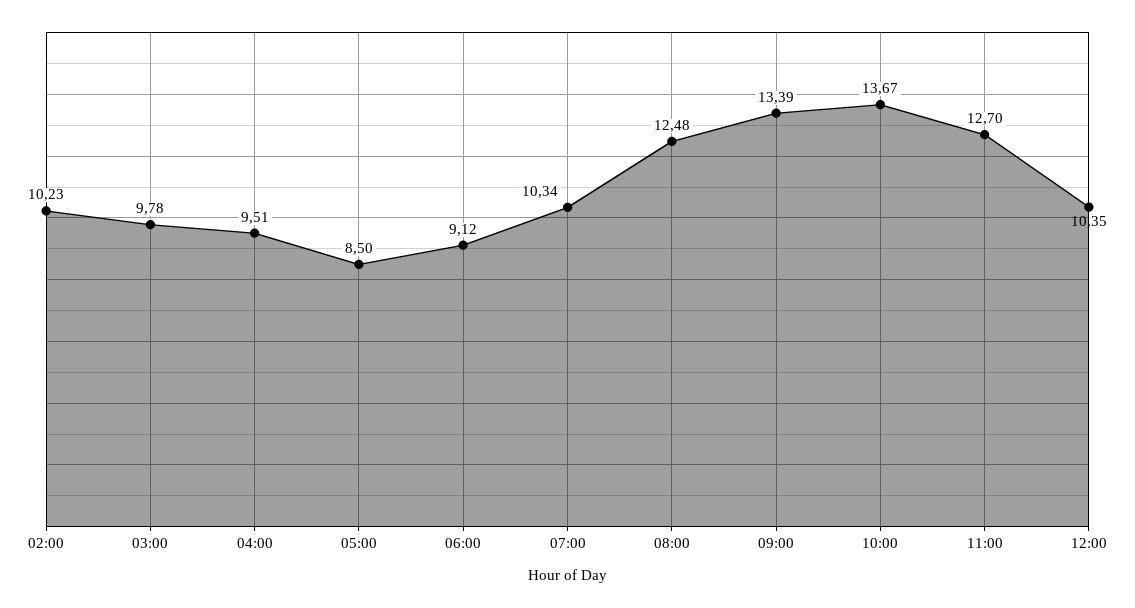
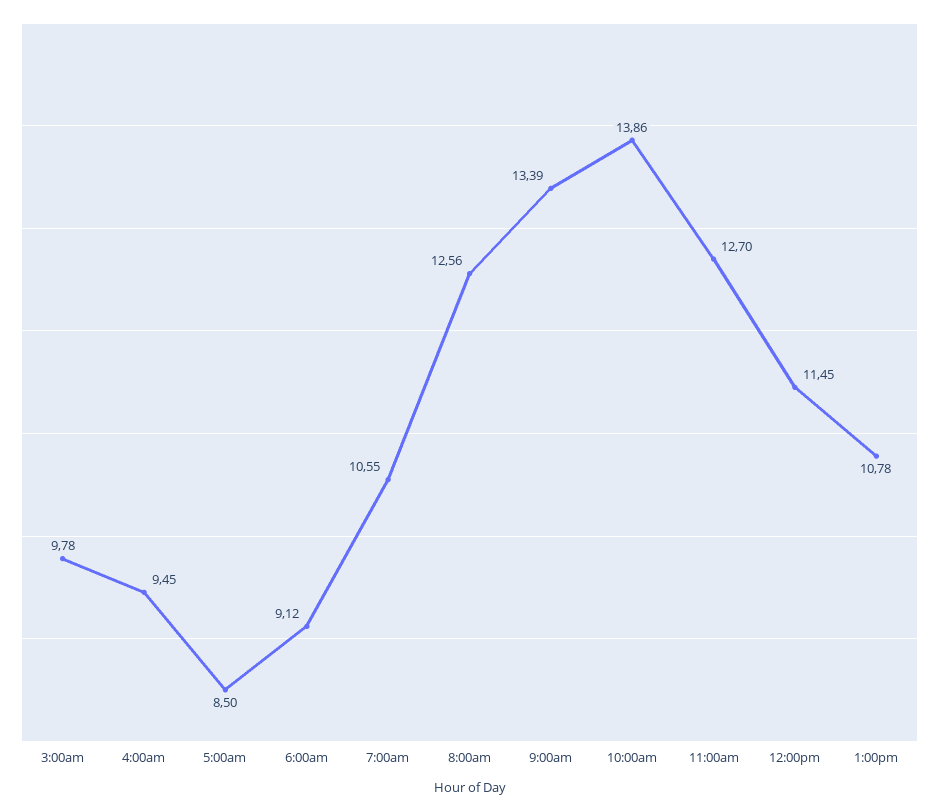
02:00: 10.23 -> none
04:00: 9.51 -> 9.45
07:00: 10.34 -> 10.55
08:00: 12.48 -> 12.56
10:00: 13.67 -> 13.86
12:00: 10.35 -> 11.45
1:00pm: none -> 10.78

